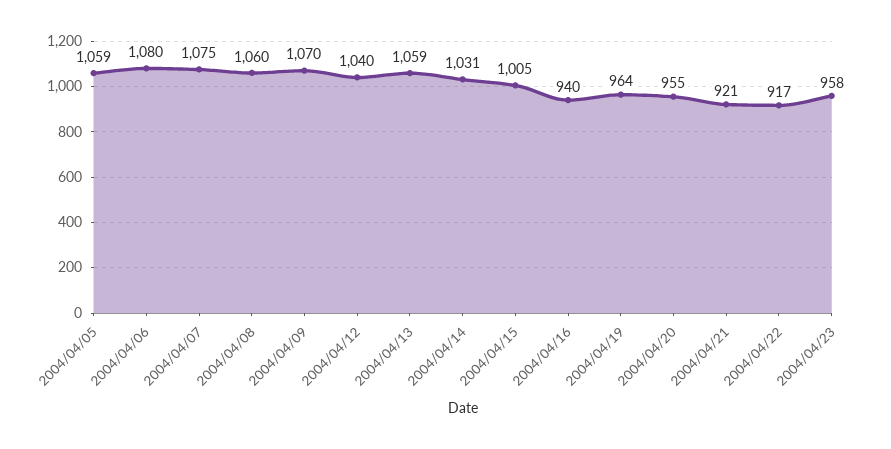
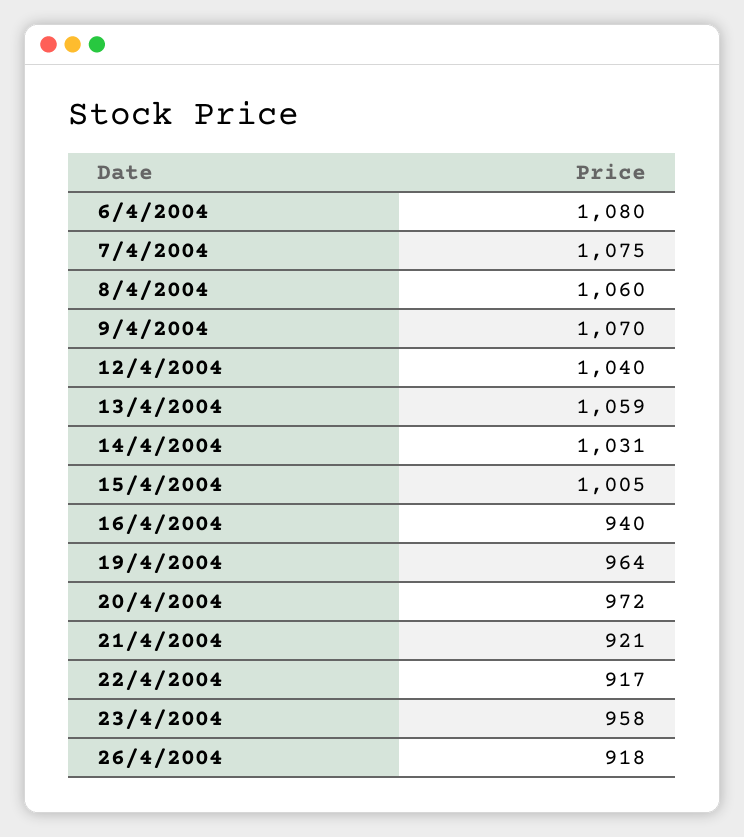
2004/04/05: 1059 -> none
2004/04/20: 955 -> 972
26/4/2004: none -> 918

